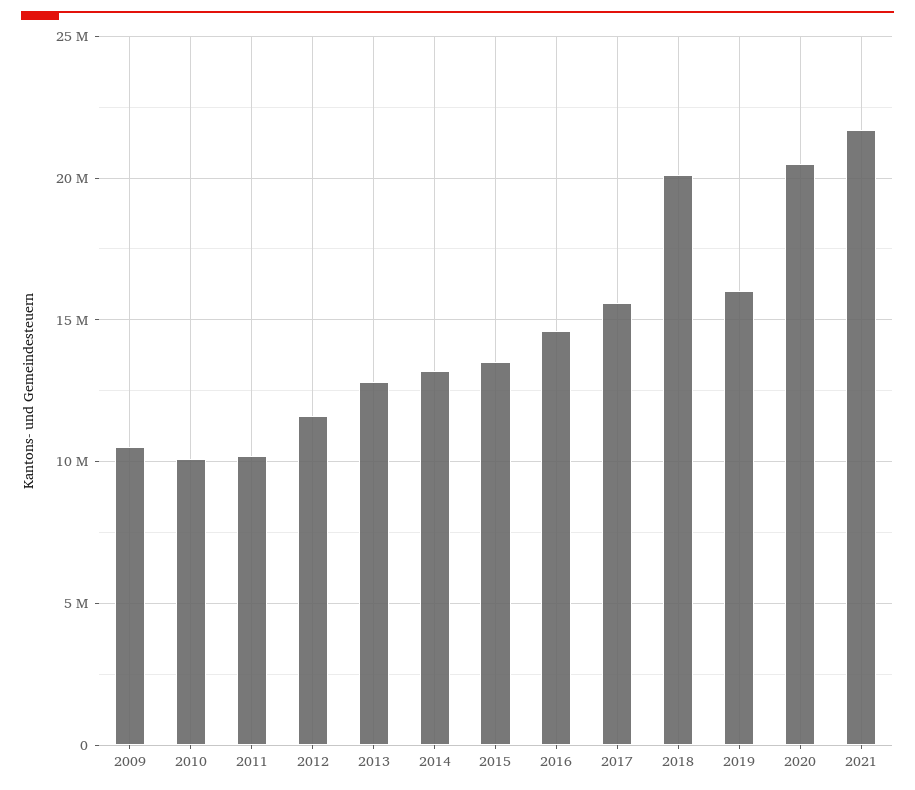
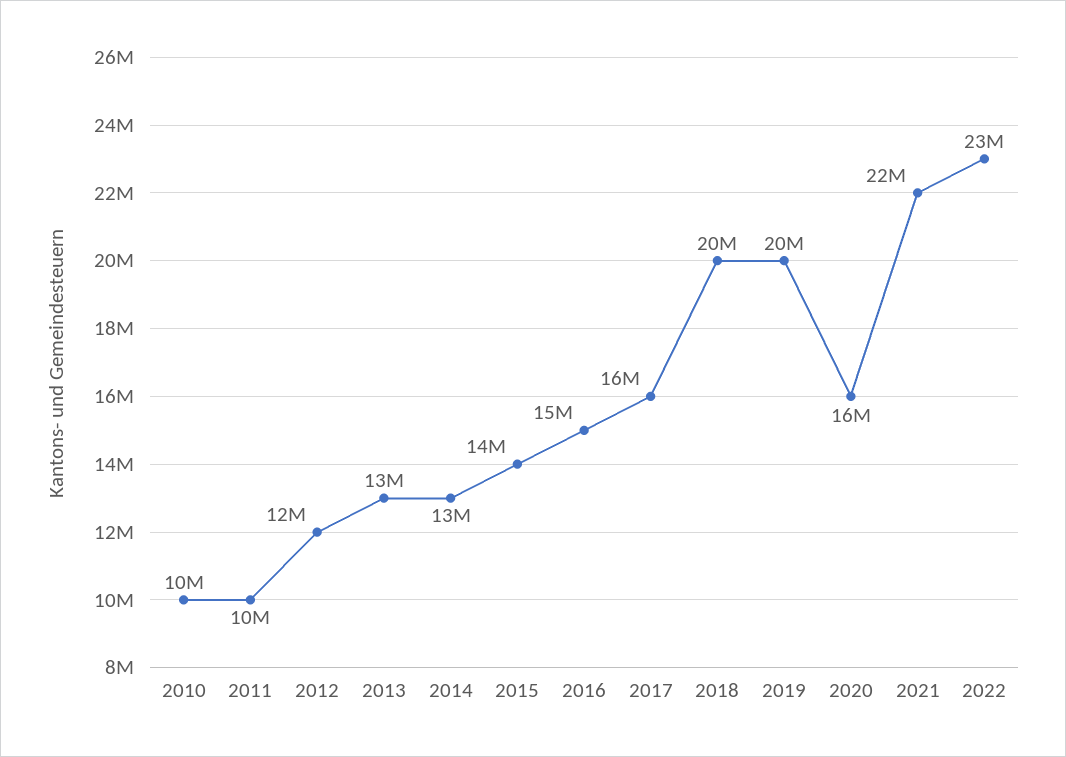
2009: 10500000 -> none
2019: 16000000 -> 20000000
2020: 20500000 -> 16000000
2022: none -> 23000000

